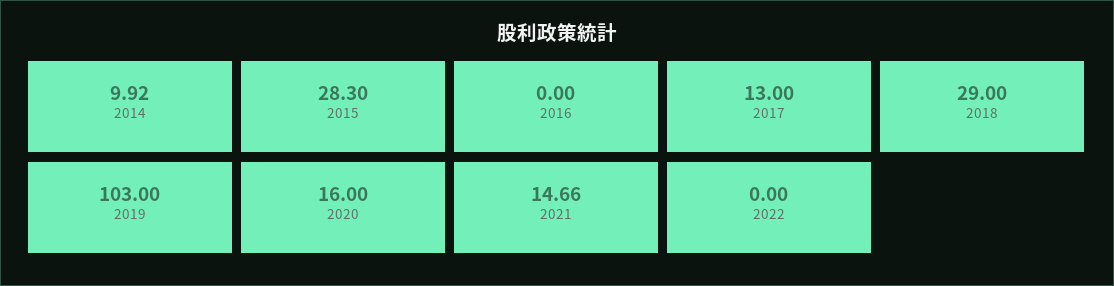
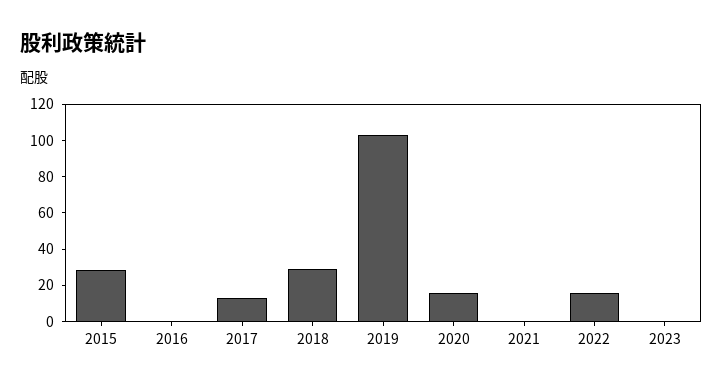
2014: 9.92 -> none
2021: 14.66 -> 0
2022: 0 -> 15
2023: none -> 0

